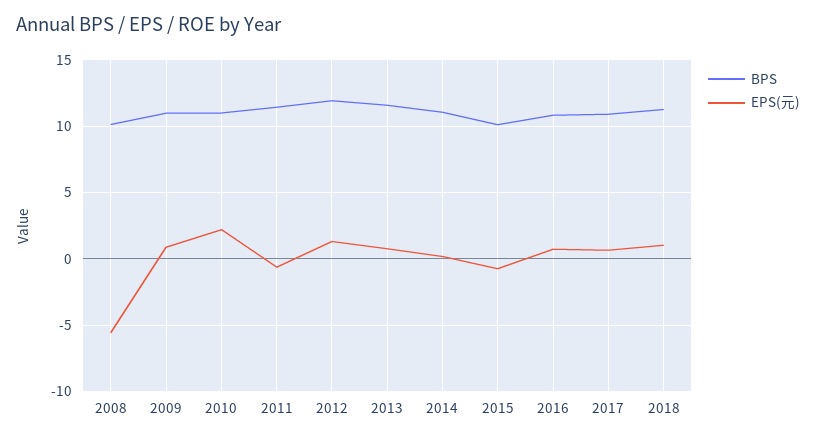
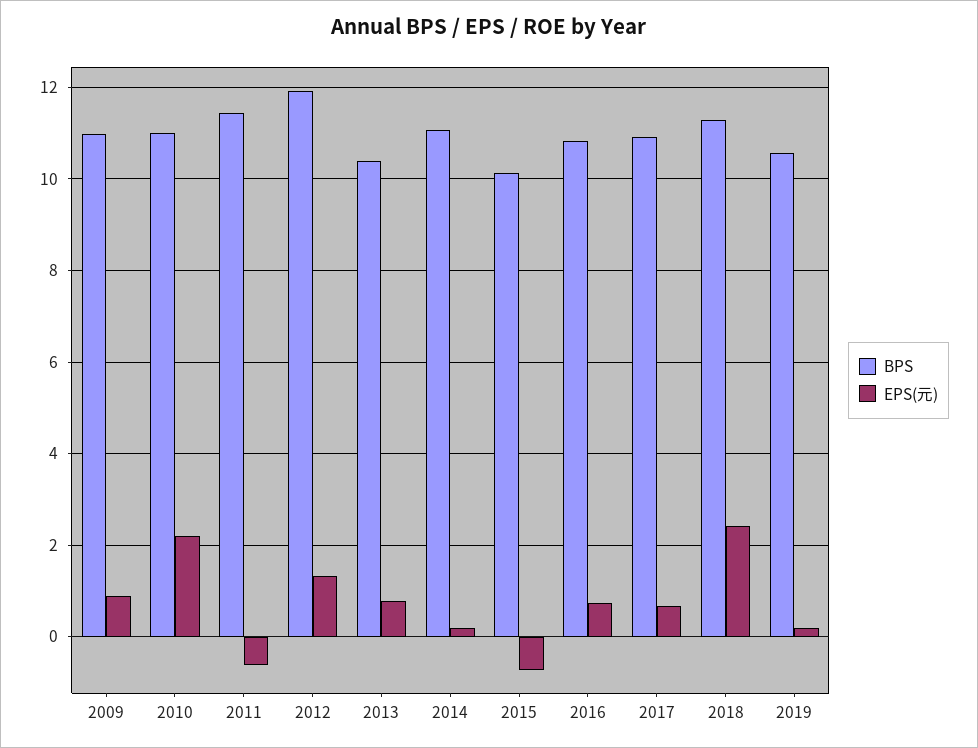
BPS, 2008: 10 -> none
EPS(元), 2008: -5.5 -> none
BPS, 2013: 11.5 -> 10.4
EPS(元), 2018: 1 -> 2.4
BPS, 2019: none -> 10.6
EPS(元), 2019: none -> 0.2

